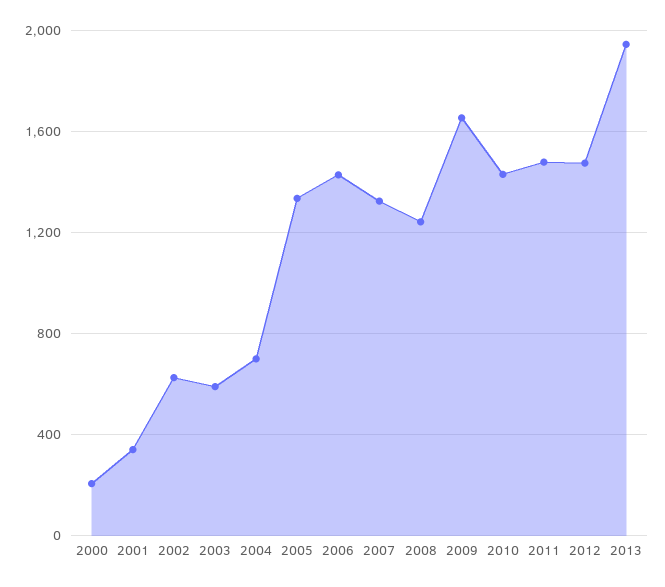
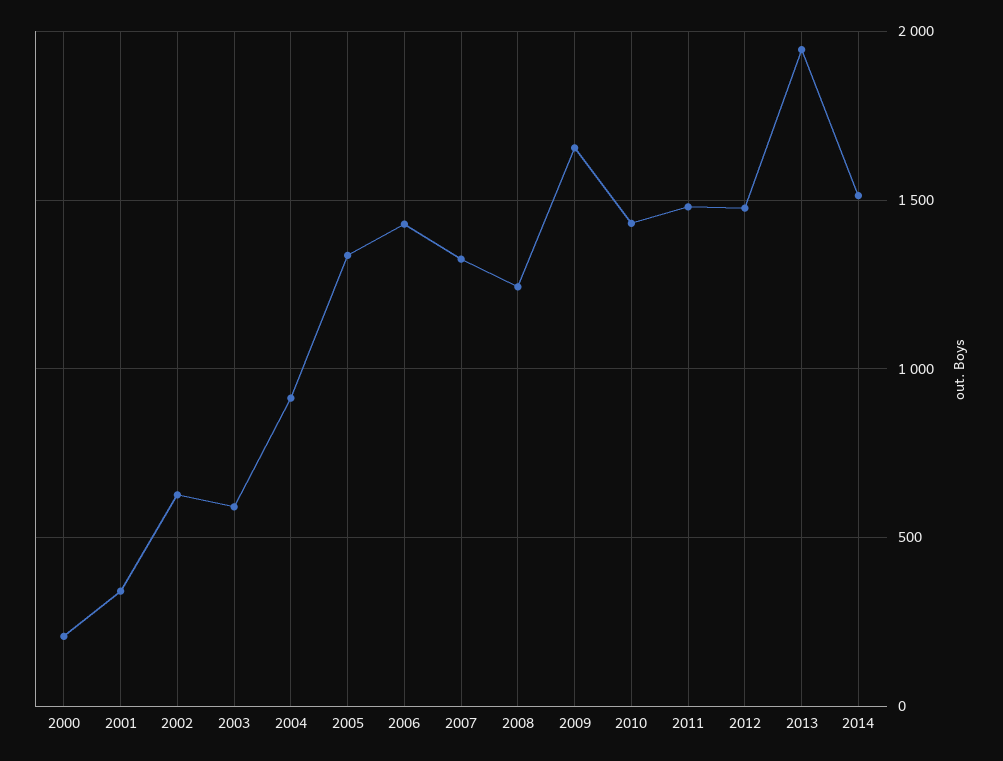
2004: 700 -> 900
2014: none -> 1500

